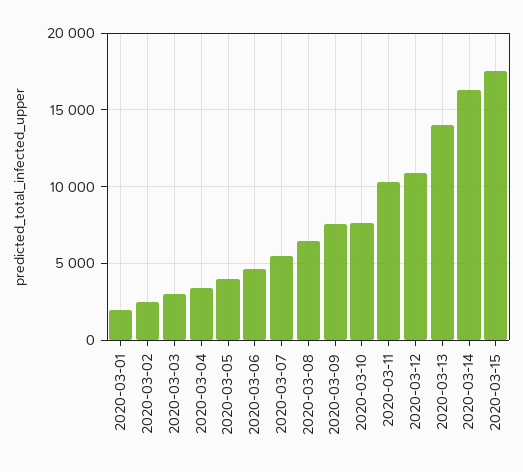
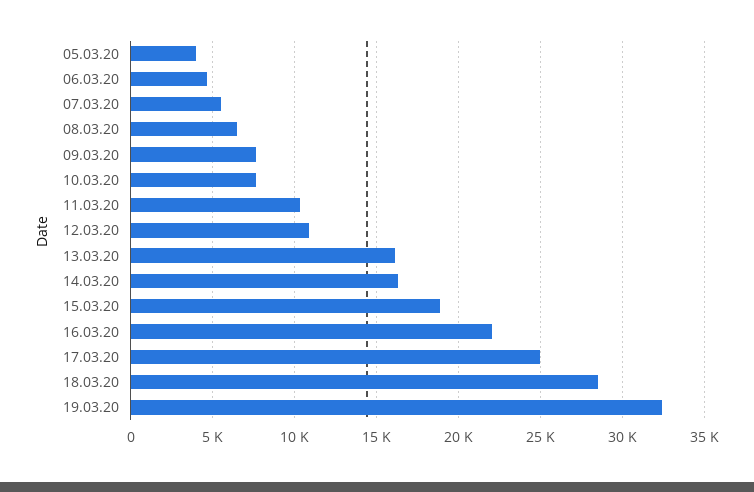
2020-03-01: 2000 -> none
2020-03-02: 2500 -> none
2020-03-03: 3000 -> none
2020-03-04: 3500 -> none
2020-03-13: 14000 -> 16000
2020-03-15: 17500 -> 19000
16.03.20: none -> 22000
17.03.20: none -> 25000
18.03.20: none -> 28500
19.03.20: none -> 32500

